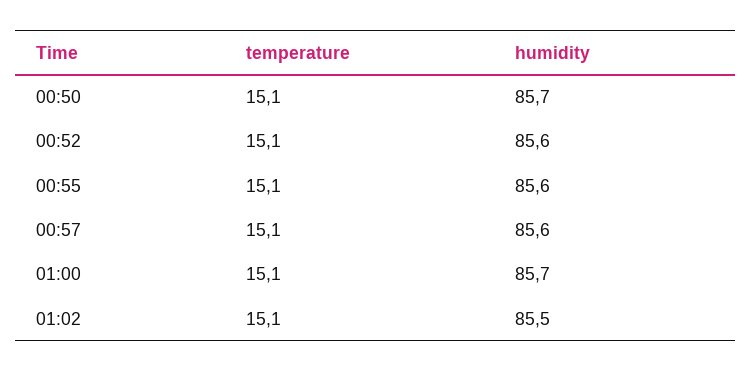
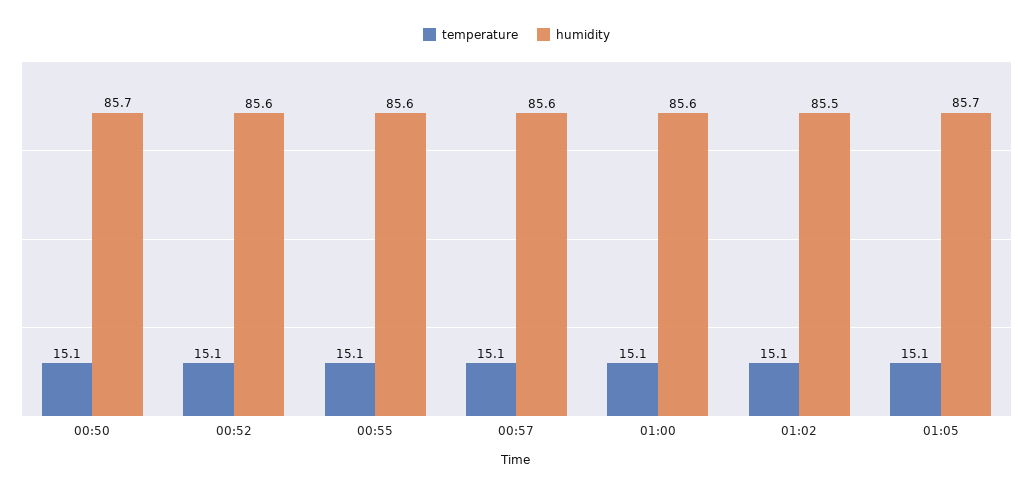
humidity, 01:00: 85.7 -> 85.6
temperature, 01:05: none -> 15.1
humidity, 01:05: none -> 85.7

